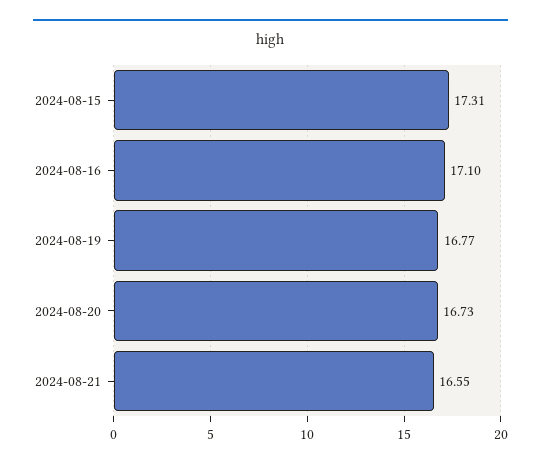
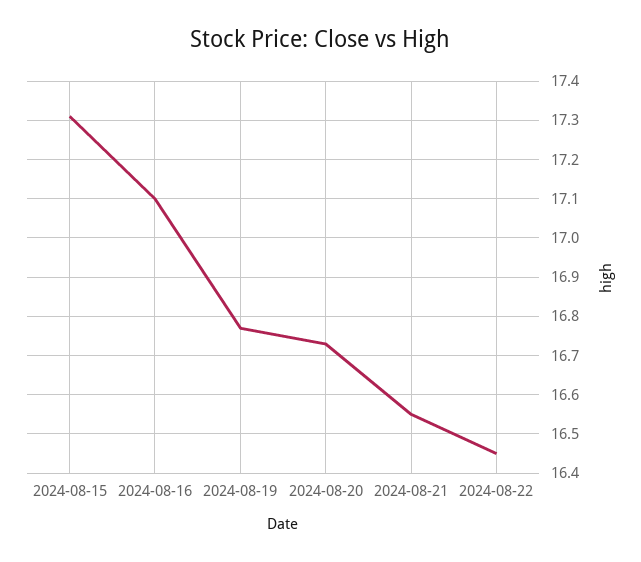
2024-08-22: none -> 16.45

